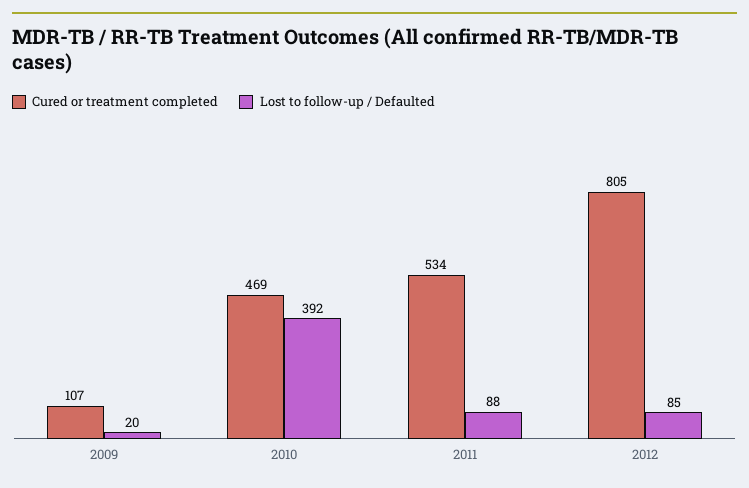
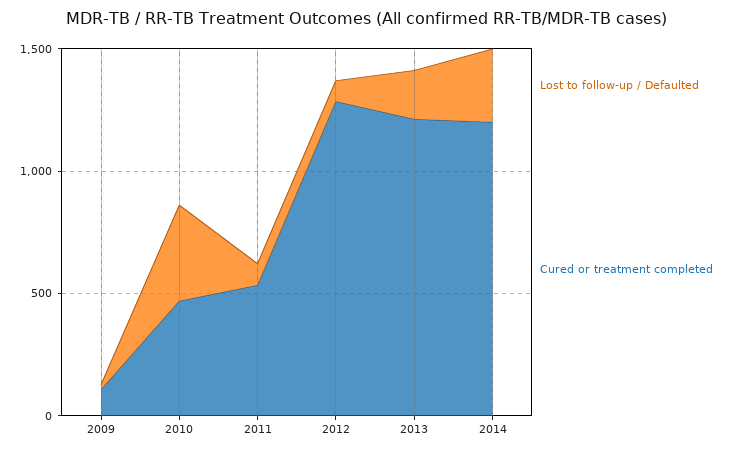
Cured or treatment completed, 2012: 805 -> 1300
Lost to follow-up / Defaulted, 2013: none -> 200
Cured or treatment completed, 2013: none -> 1200
Lost to follow-up / Defaulted, 2014: none -> 300
Cured or treatment completed, 2014: none -> 1200

